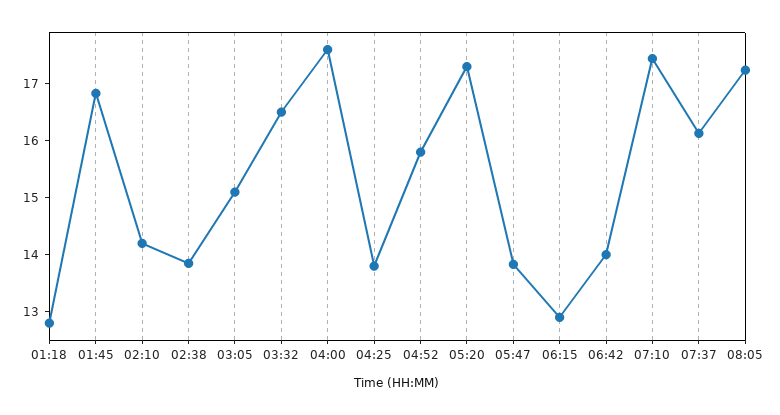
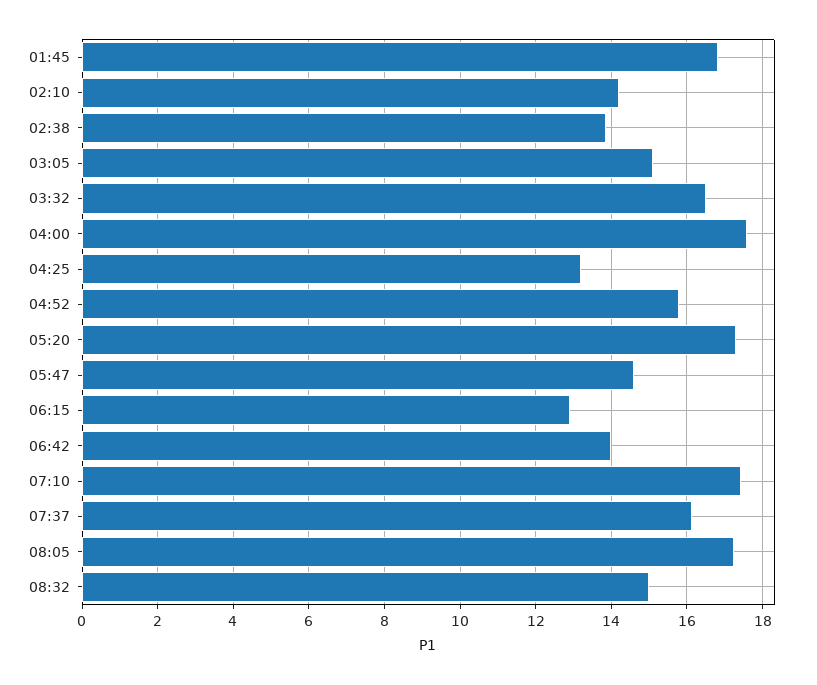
01:18: 12.8 -> none
04:25: 13.8 -> 13.2
05:47: 13.8 -> 14.6
08:32: none -> 15

